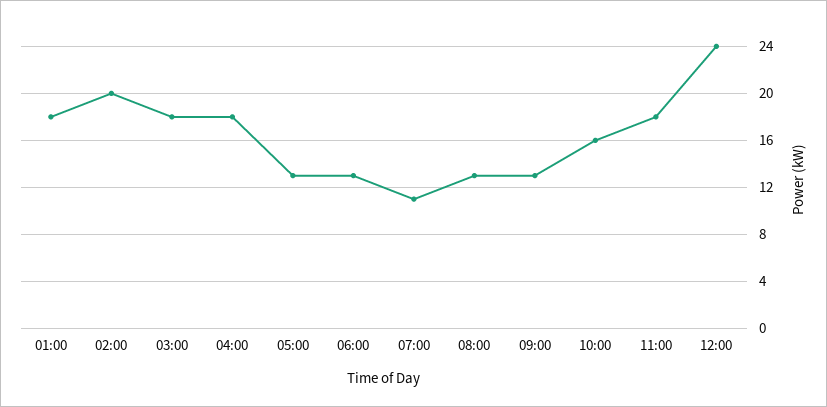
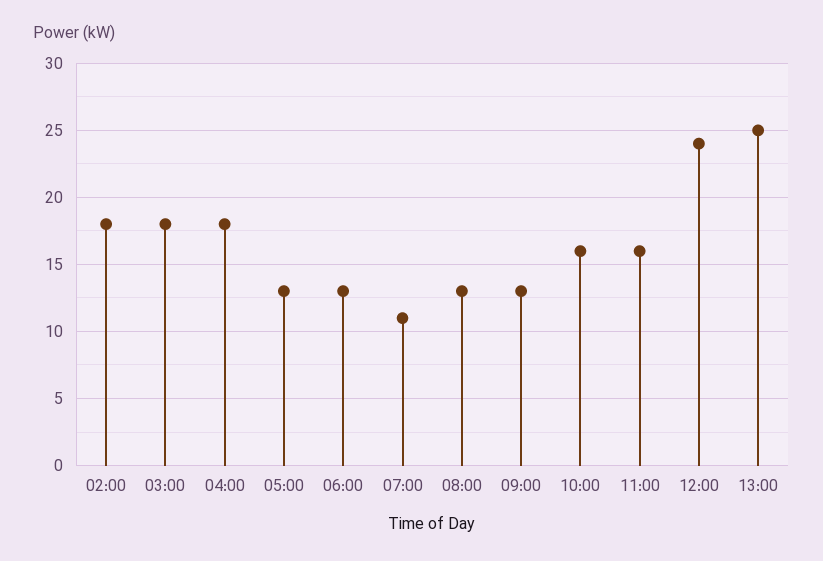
01:00: 18 -> none
02:00: 20 -> 18
11:00: 18 -> 16
13:00: none -> 25

